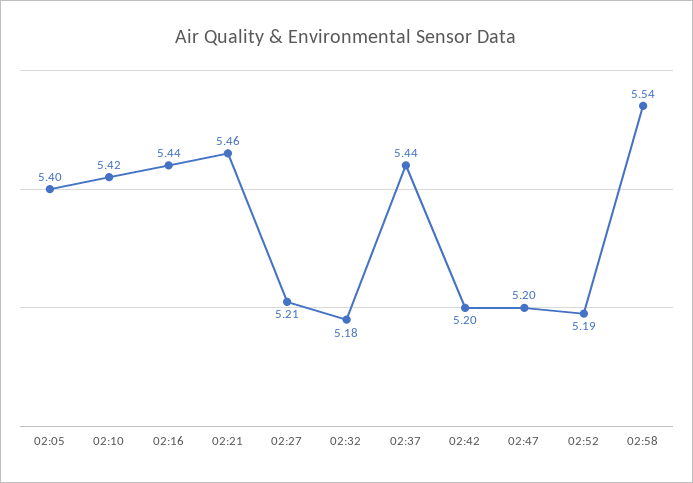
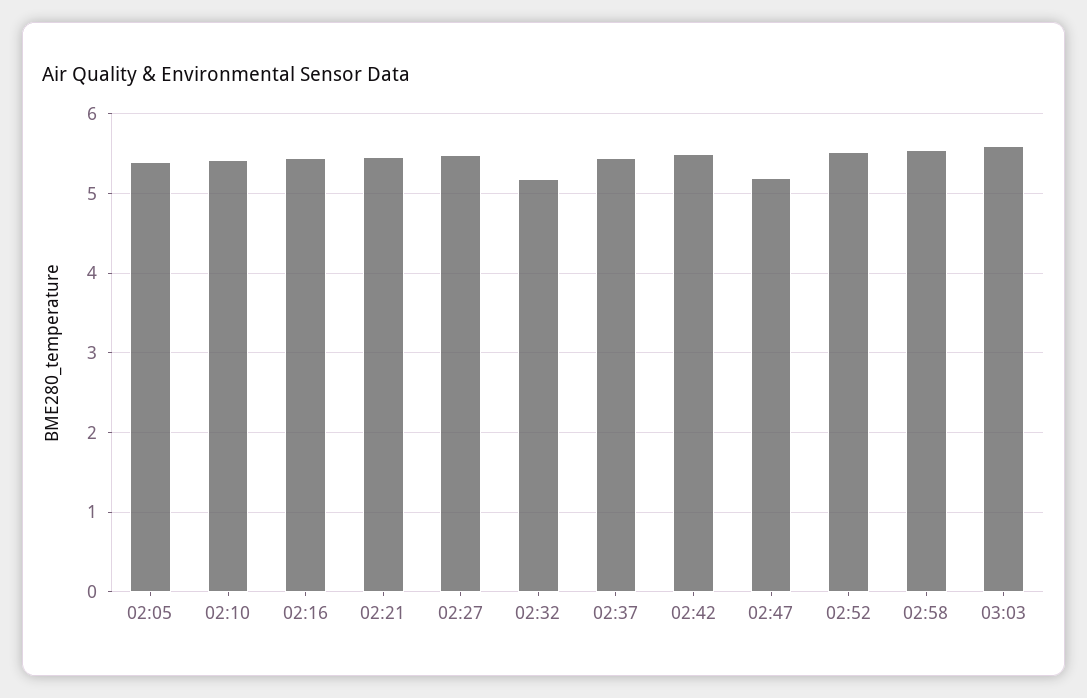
02:27: 5.21 -> 5.5
02:42: 5.2 -> 5.5
02:52: 5.19 -> 5.5
03:03: none -> 5.6

